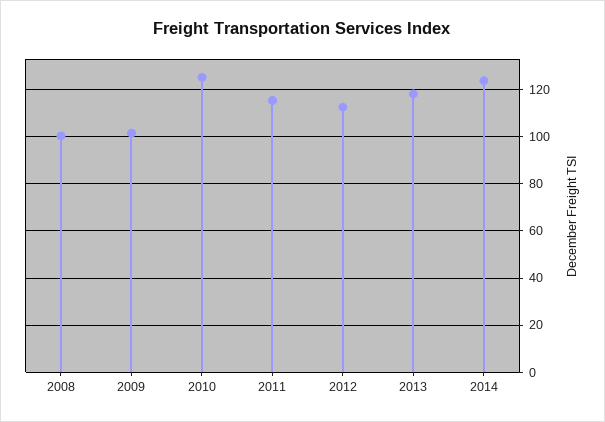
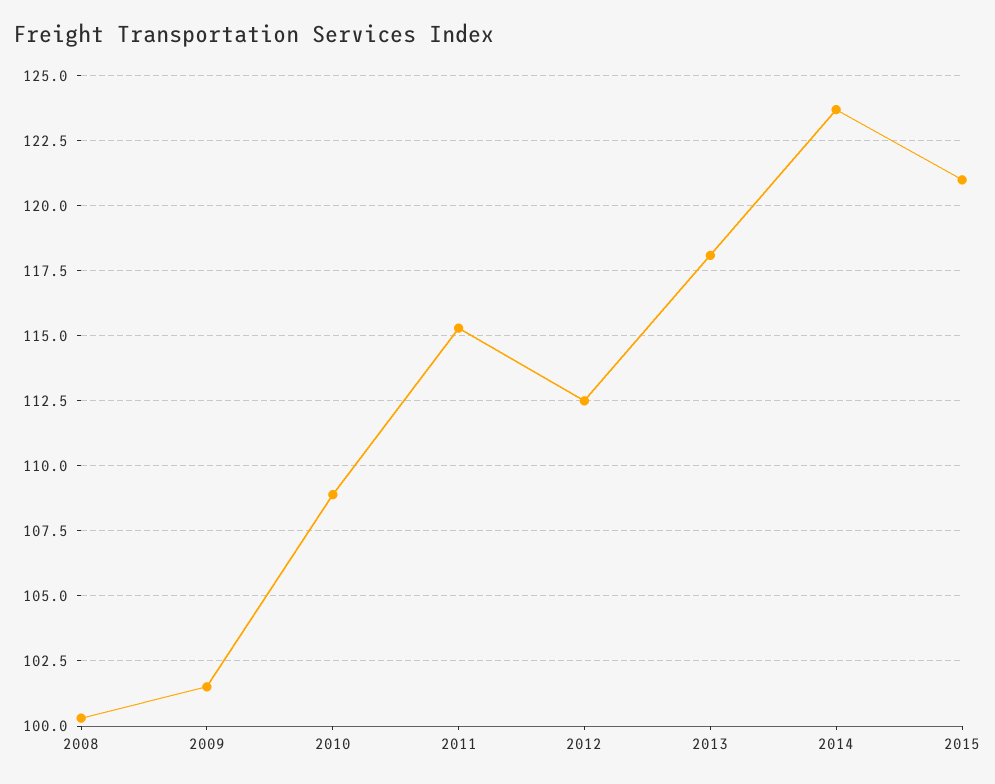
2010: 125 -> 109
2015: none -> 121

